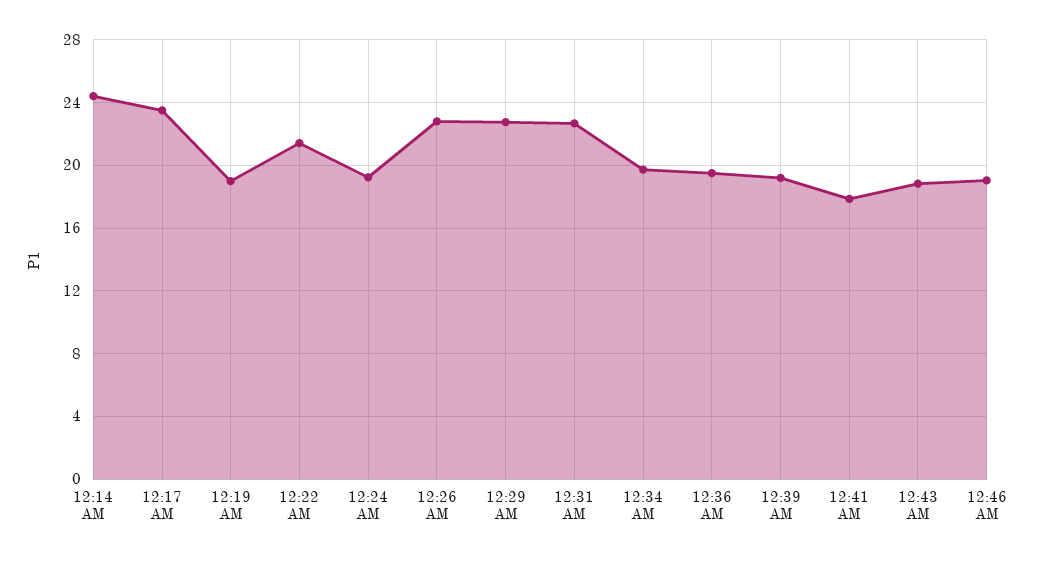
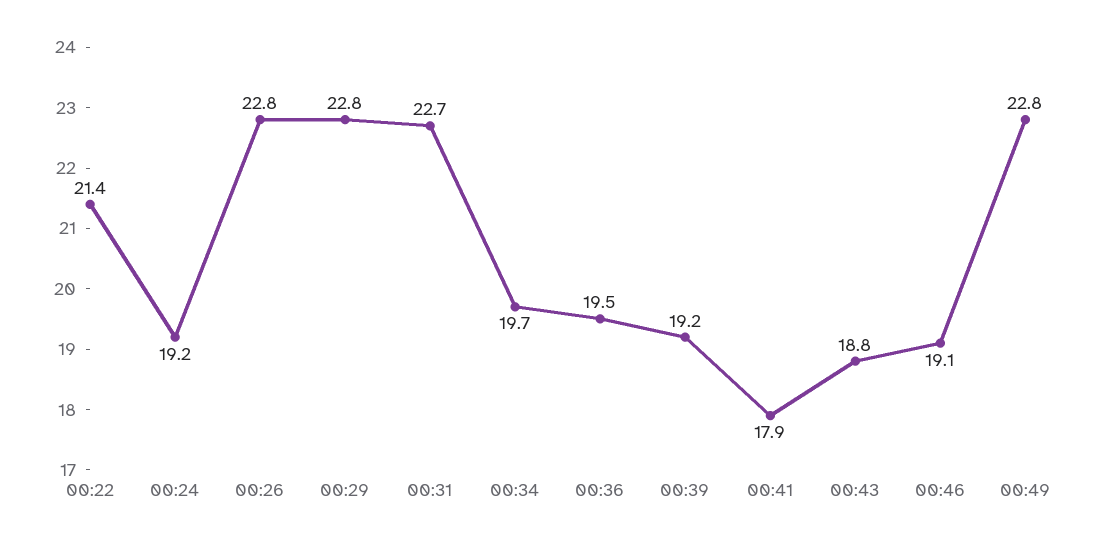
12:14 AM: 24.5 -> none
12:17 AM: 23.5 -> none
12:19 AM: 19 -> none
00:49: none -> 22.8

